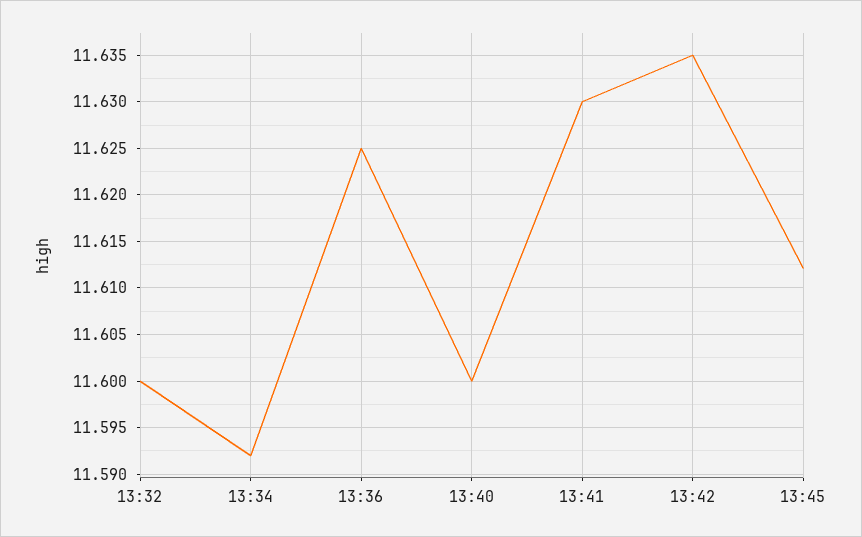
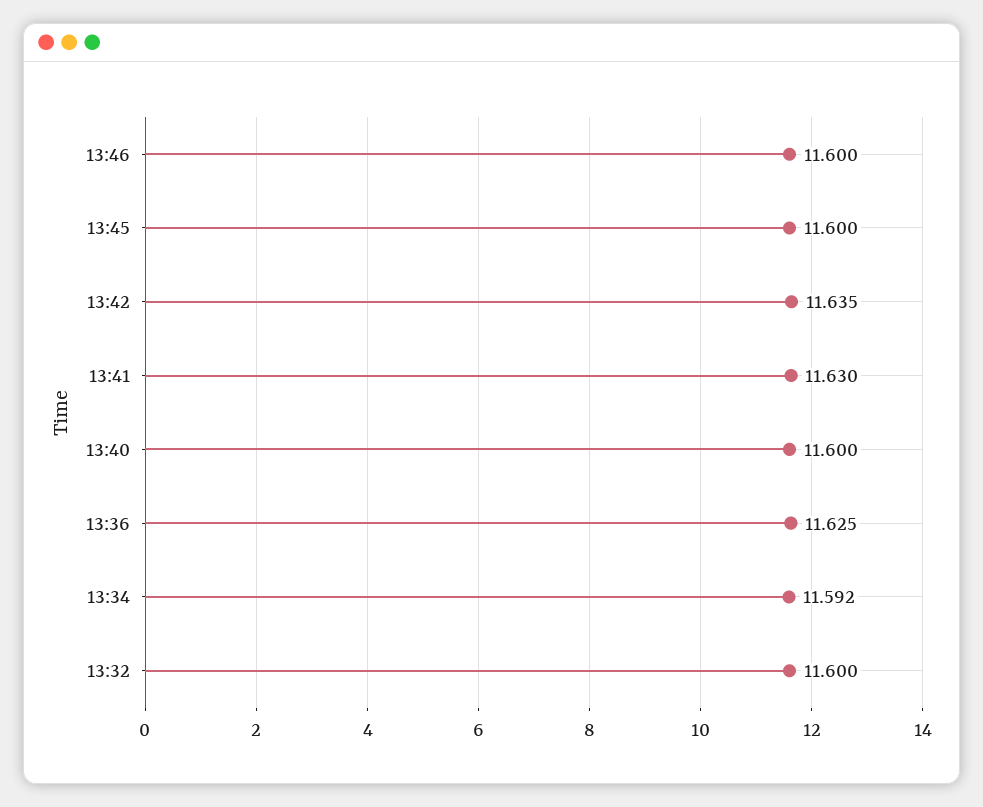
13:45: 11.612 -> 11.6
13:46: none -> 11.6

